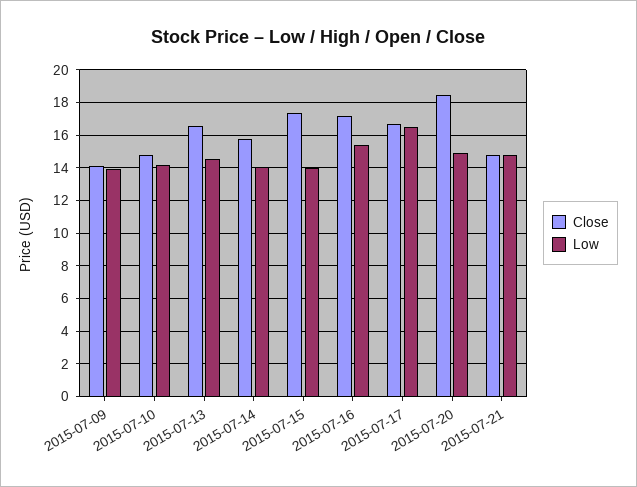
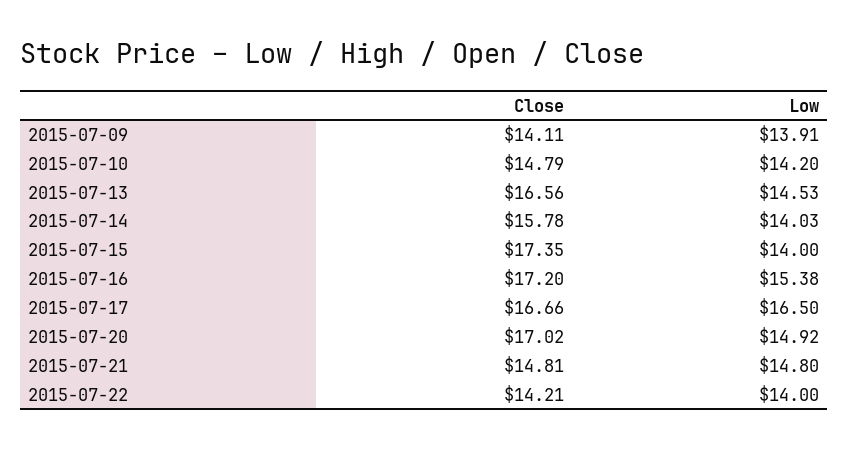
Close, 2015-07-20: 18.5 -> 17.02
Close, 2015-07-22: none -> 14.21
Low, 2015-07-22: none -> 14

